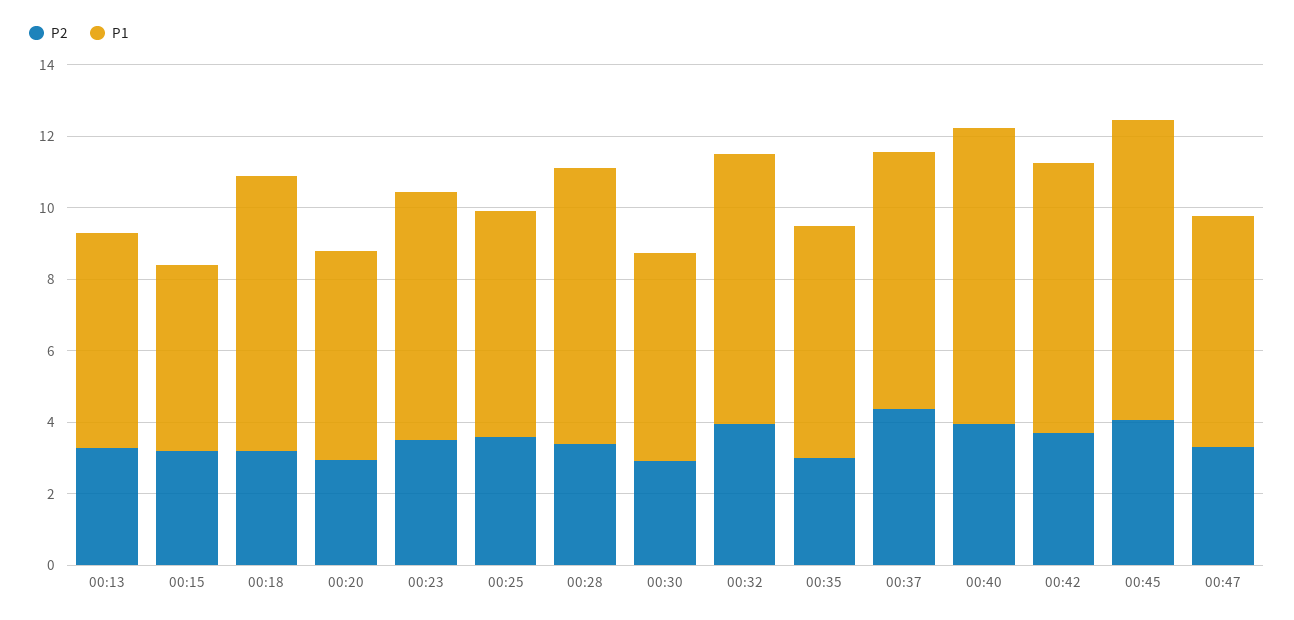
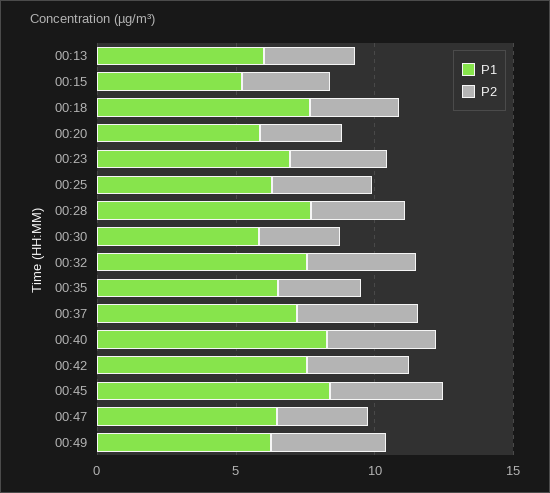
P1, 00:49: none -> 6
P2, 00:49: none -> 4

